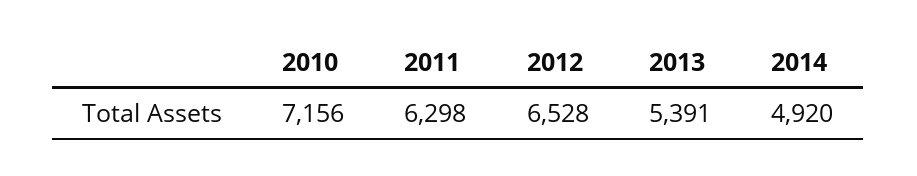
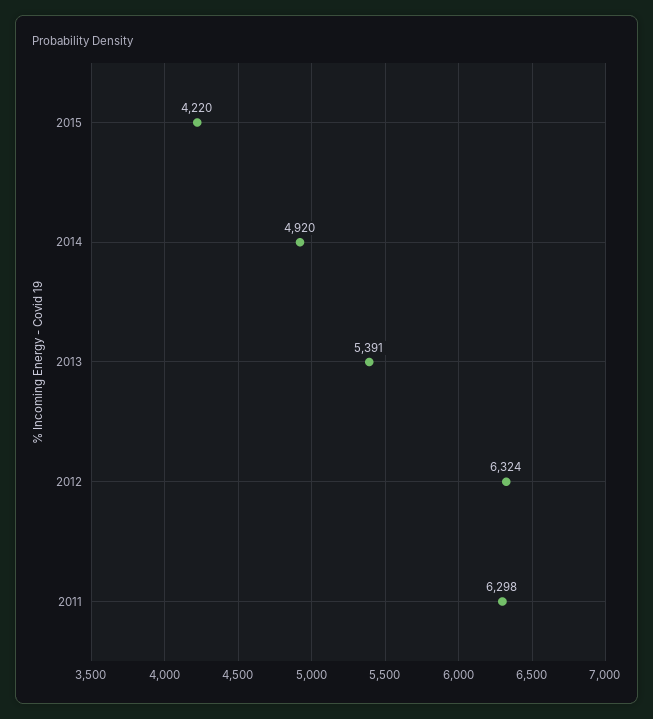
2010: 7156 -> none
2012: 6528 -> 6324
2015: none -> 4220

